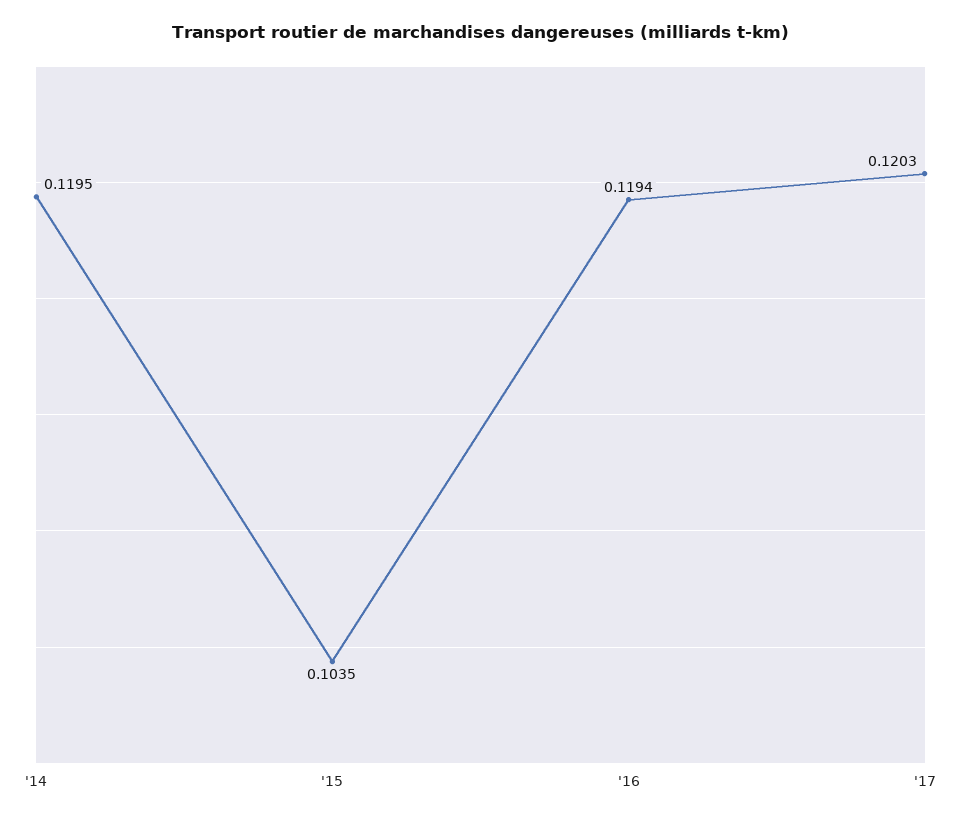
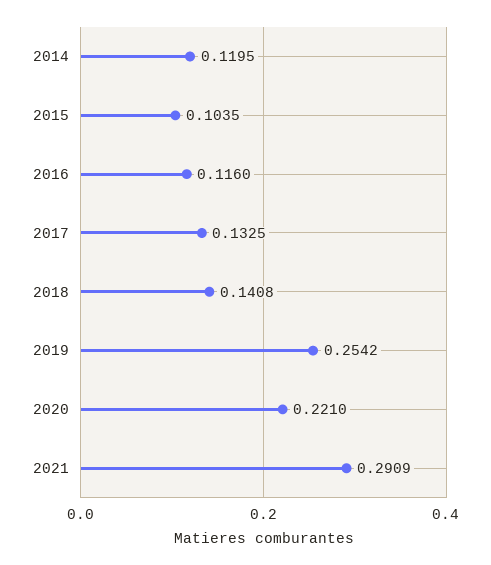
'16: 0.1194 -> 0.116
'17: 0.1203 -> 0.1325
2018: none -> 0.1408
2019: none -> 0.2542
2020: none -> 0.221
2021: none -> 0.2909

